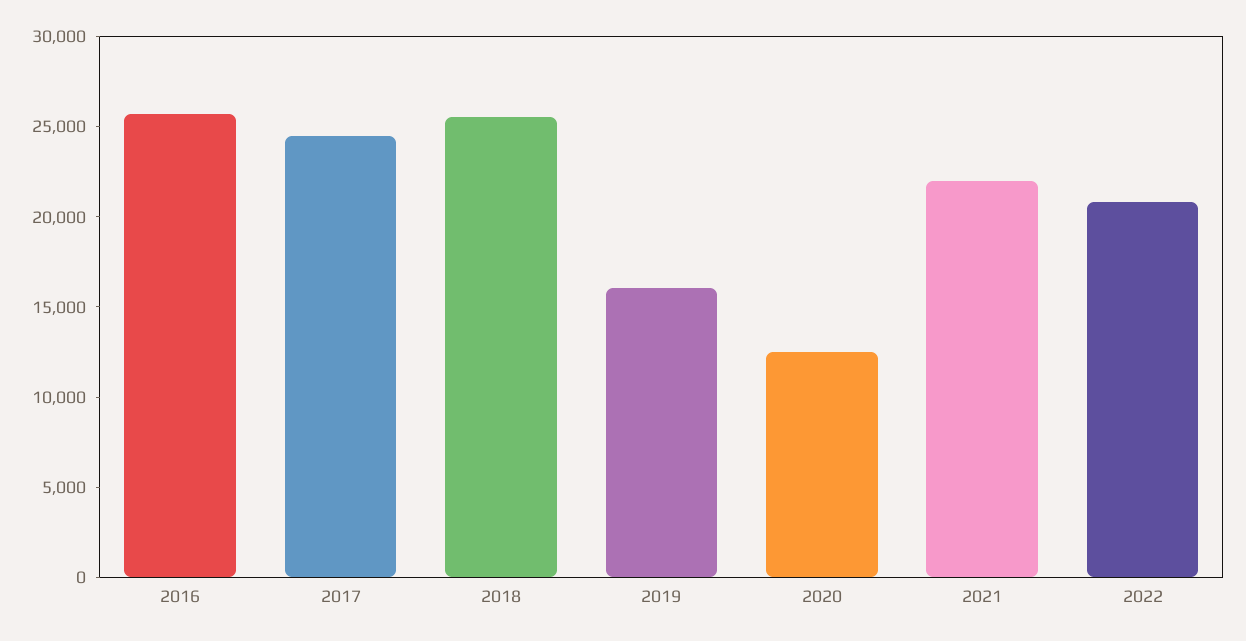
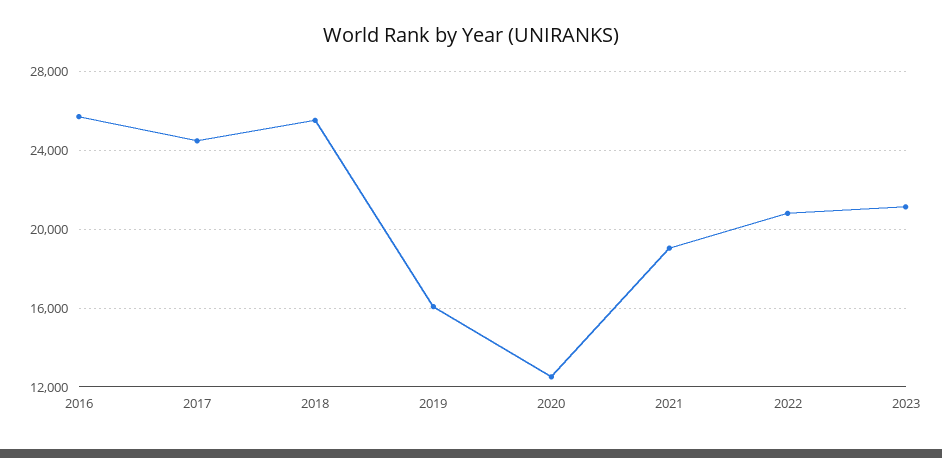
2021: 22000 -> 19000
2023: none -> 21000

